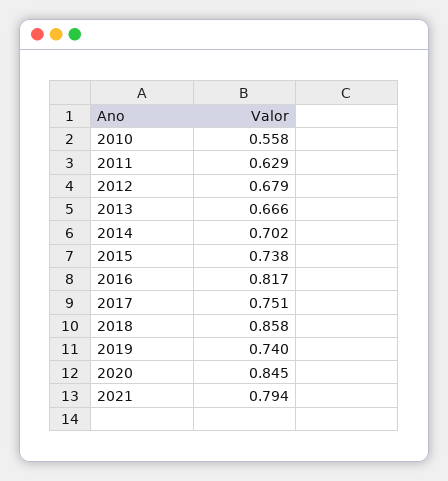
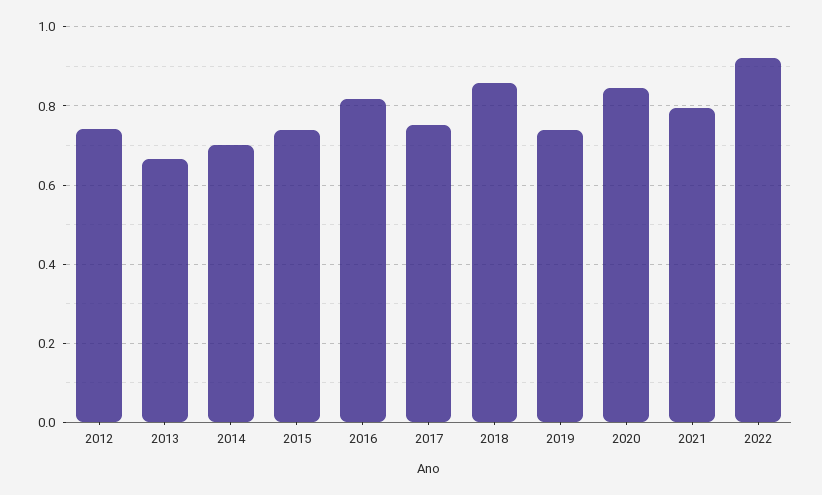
2010: 0.558 -> none
2011: 0.629 -> none
2012: 0.679 -> 0.74
2022: none -> 0.92

